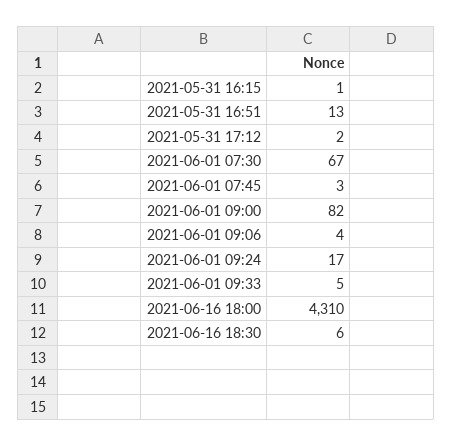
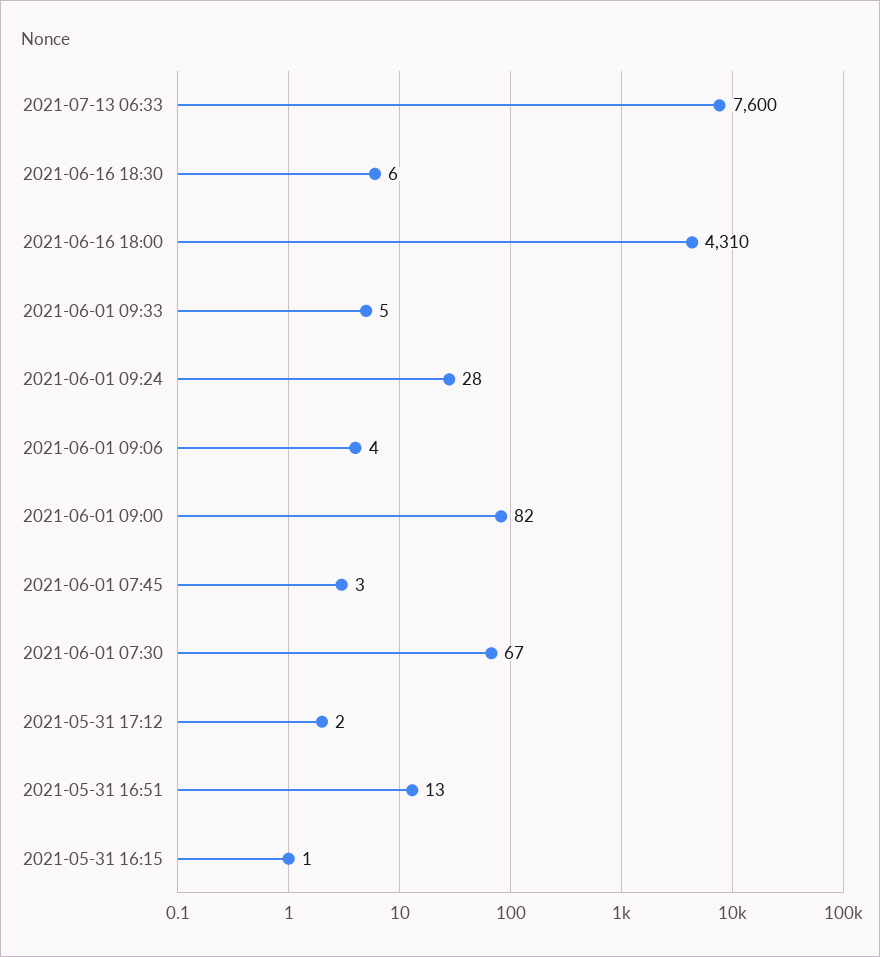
2021-06-01 09:24: 17 -> 28
2021-07-13 06:33: none -> 7600

